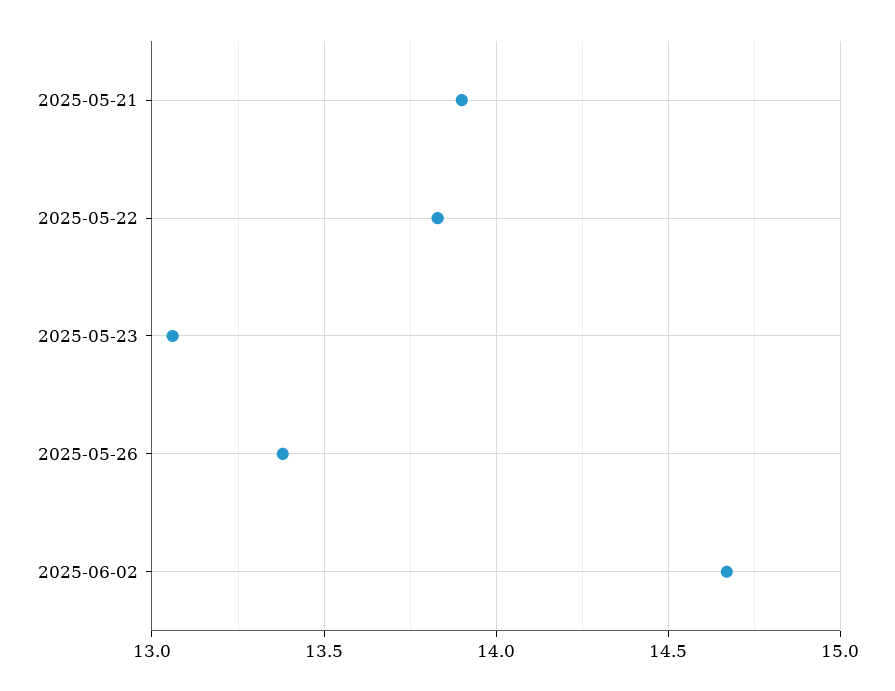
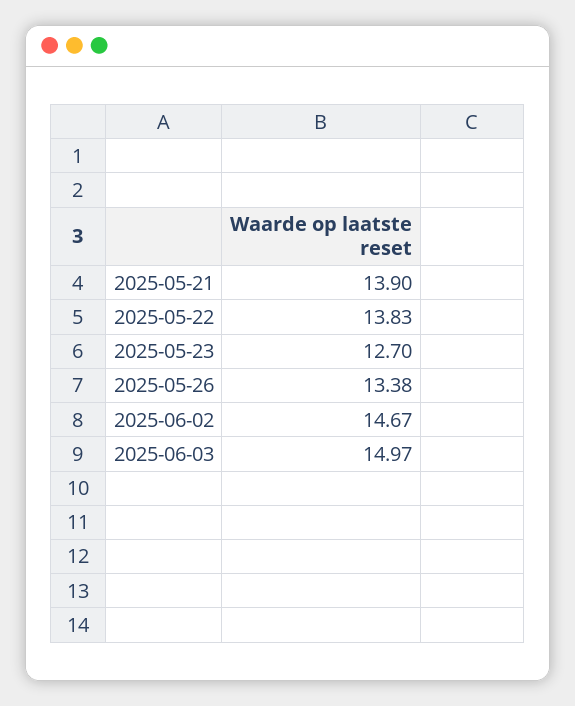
2025-05-23: 13.05 -> 12.7
2025-06-03: none -> 14.97

